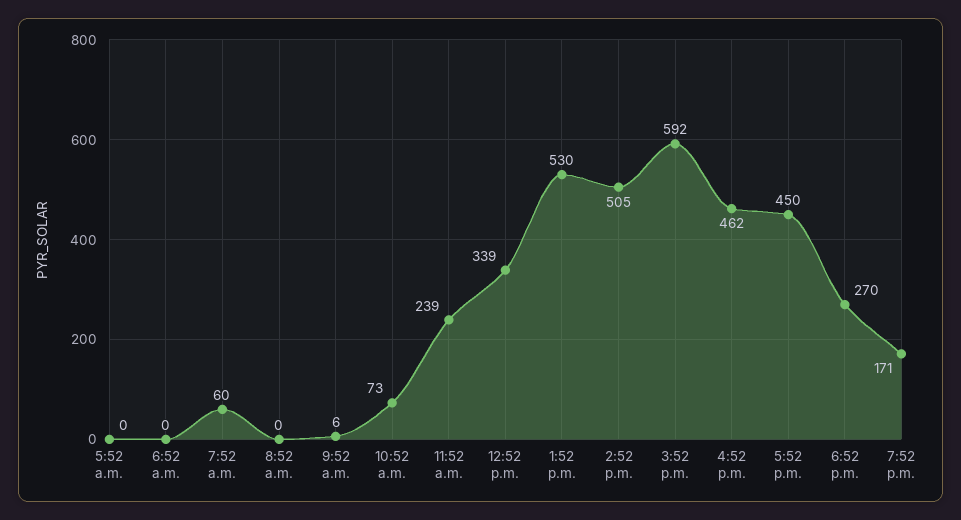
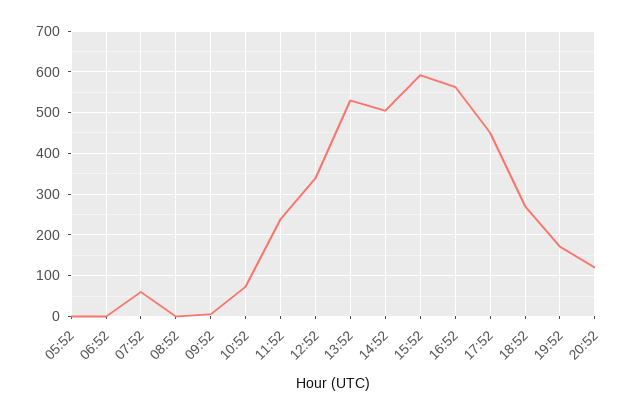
4:52 p.m.: 462 -> 560
20:52: none -> 120

